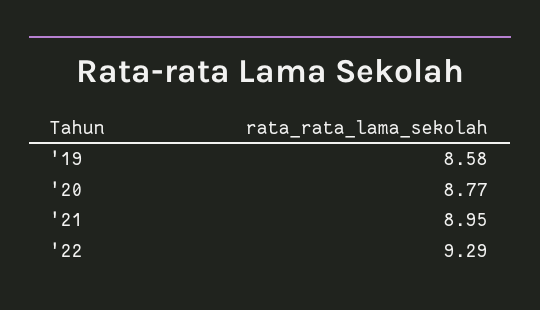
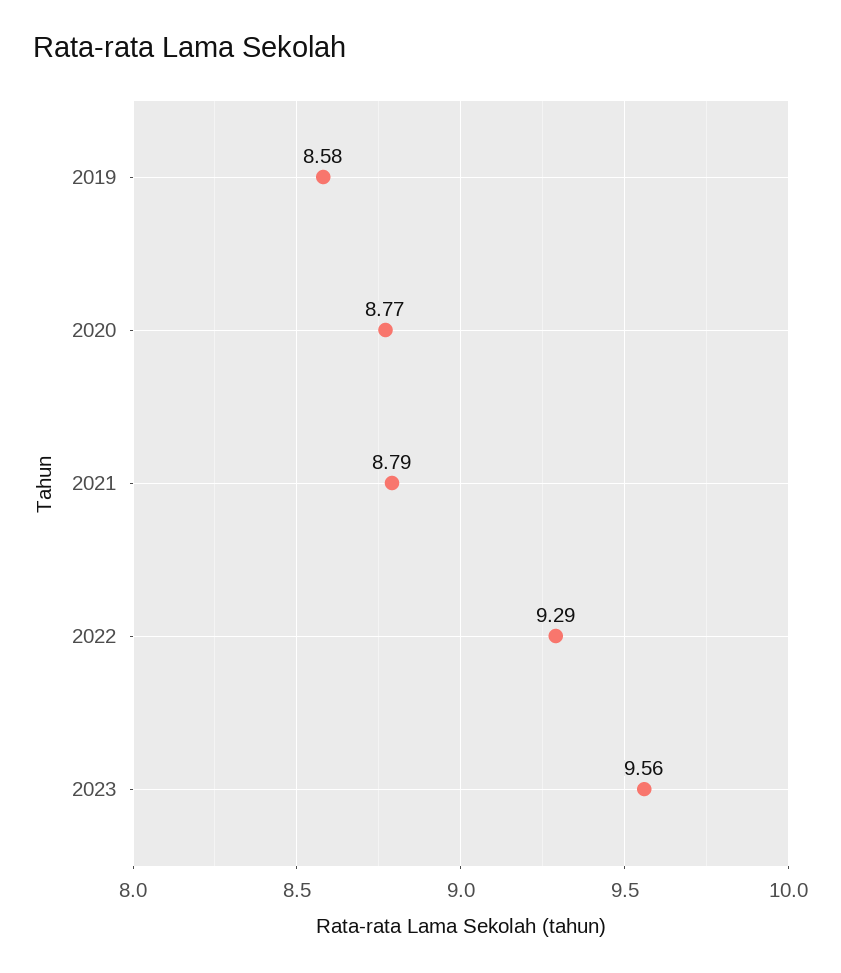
'21: 8.95 -> 8.79
2023: none -> 9.56

